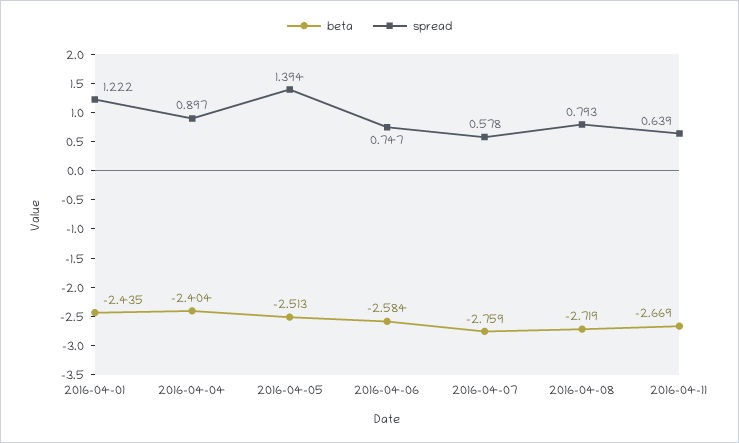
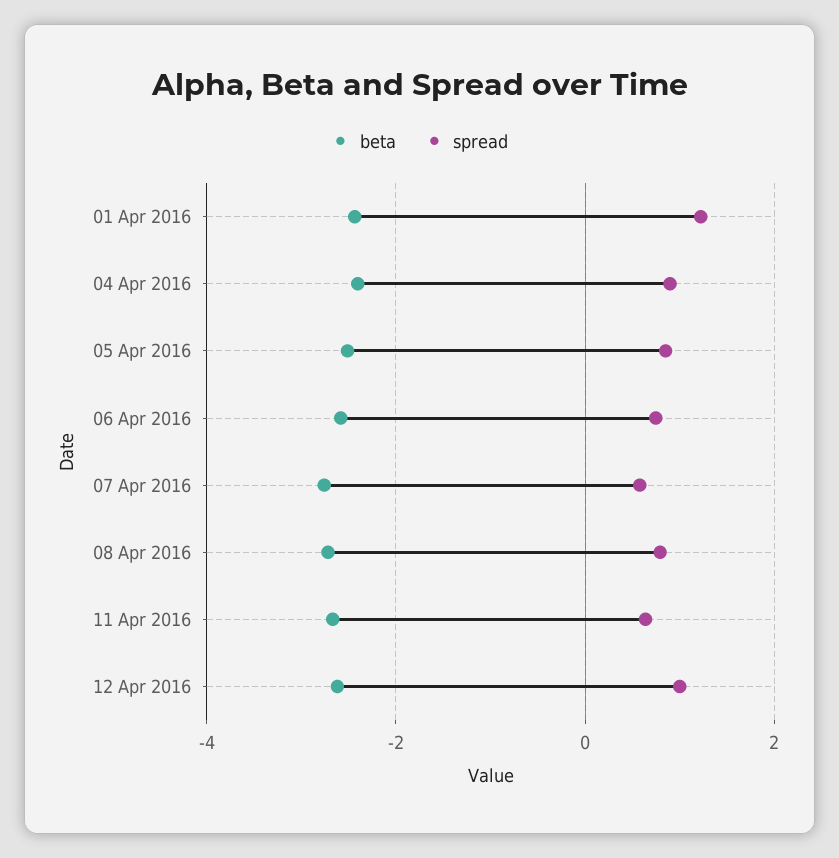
spread, 2016-04-05: 1.394 -> 0.8
beta, 12 Apr 2016: none -> -2.6
spread, 12 Apr 2016: none -> 1

